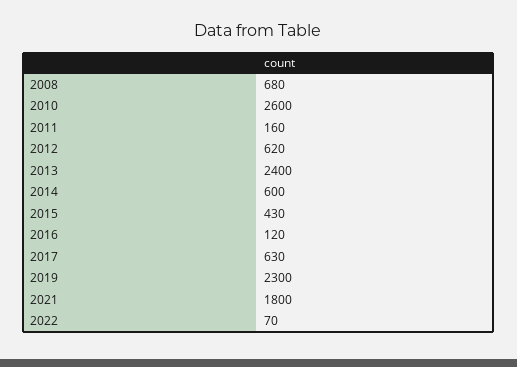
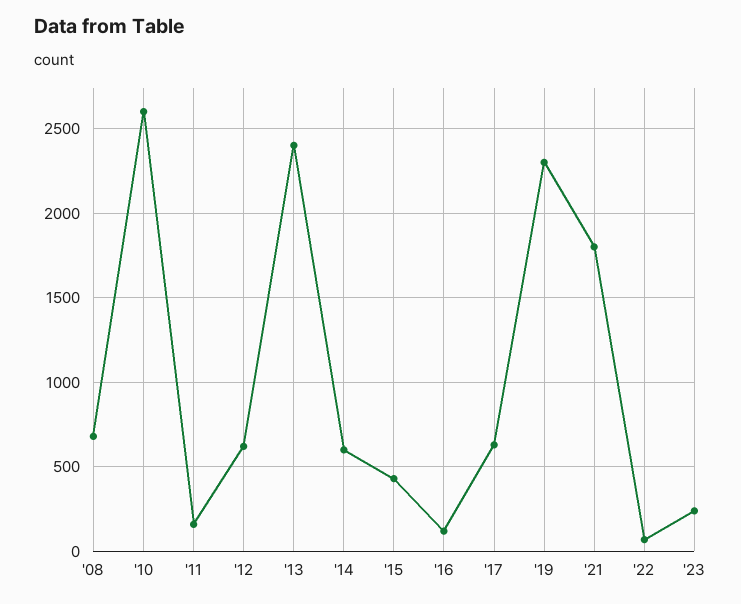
'23: none -> 250

